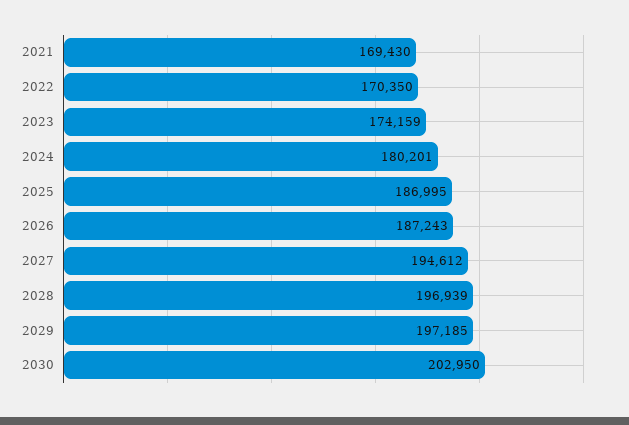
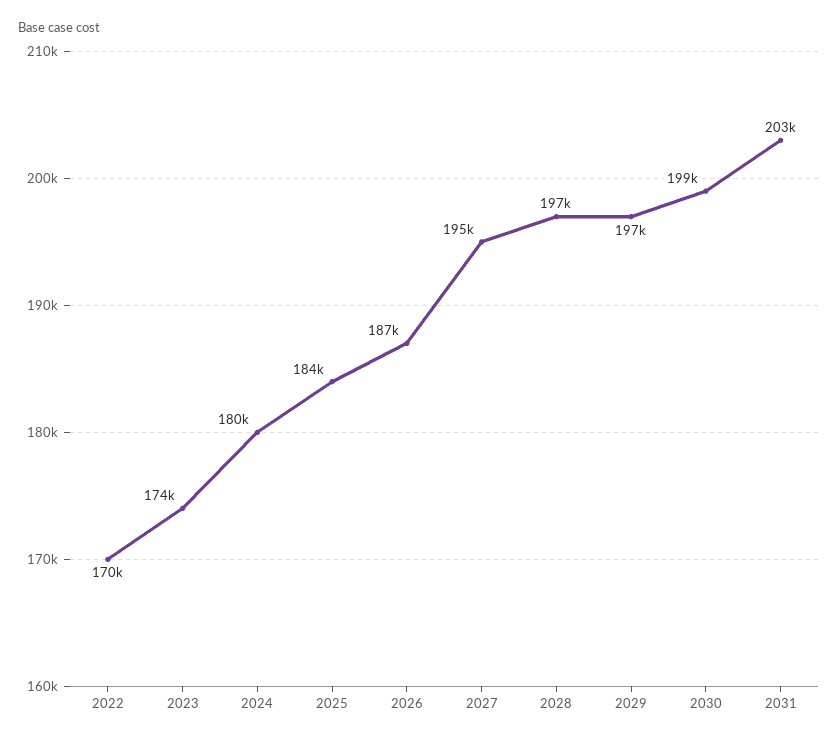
2021: 169430 -> none
2025: 186995 -> 184000
2030: 202950 -> 199000
2031: none -> 203000

